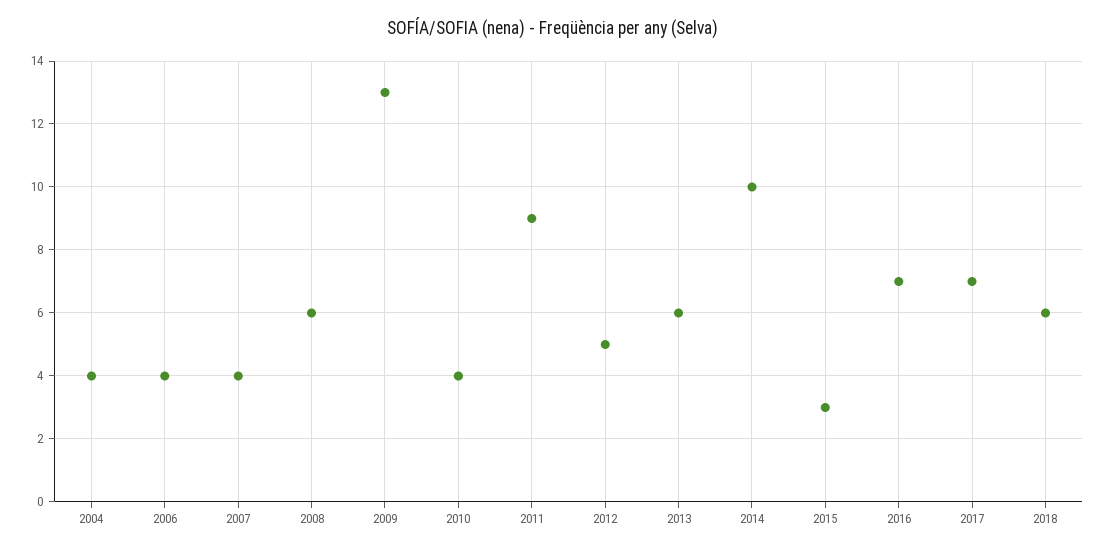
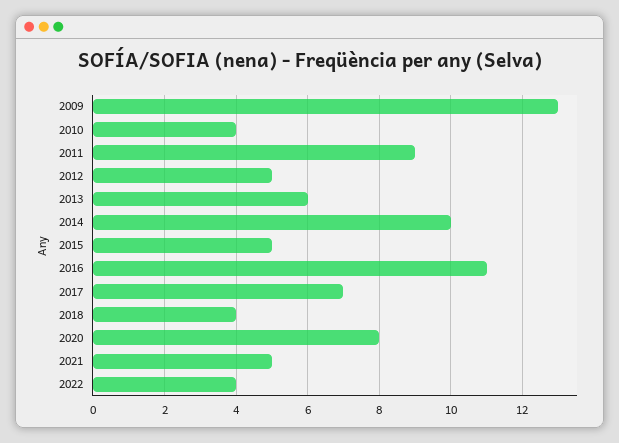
2004: 4 -> none
2006: 4 -> none
2007: 4 -> none
2008: 6 -> none
2015: 3 -> 5
2016: 7 -> 11
2018: 6 -> 4
2020: none -> 8
2021: none -> 5
2022: none -> 4

